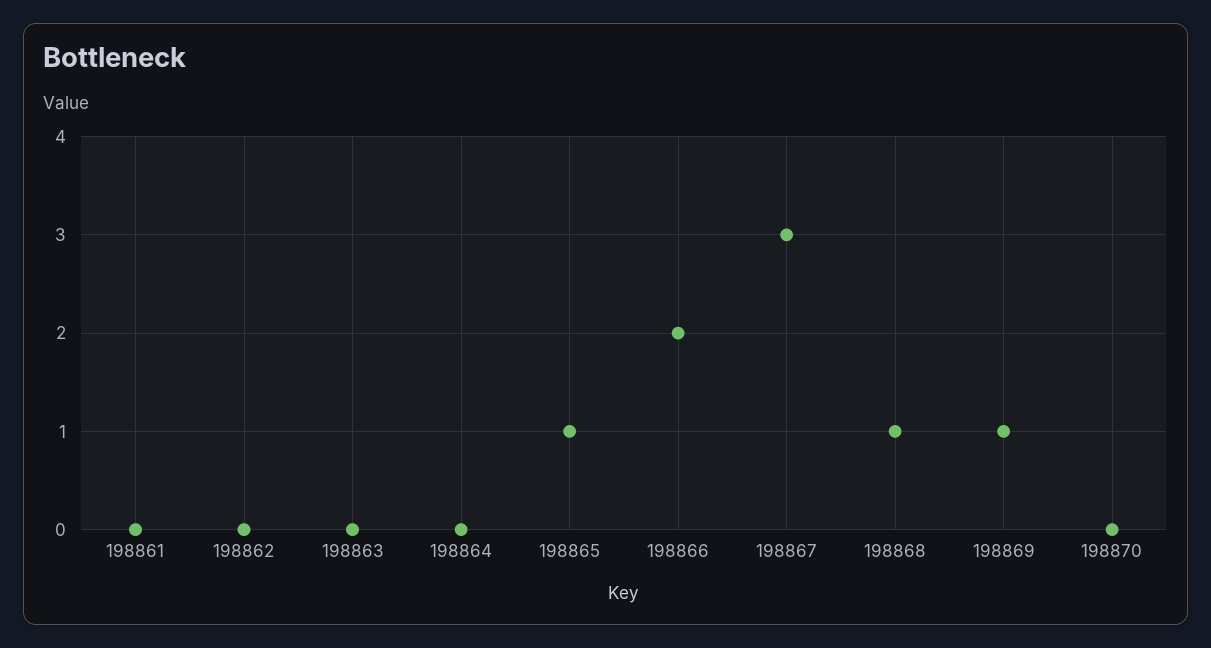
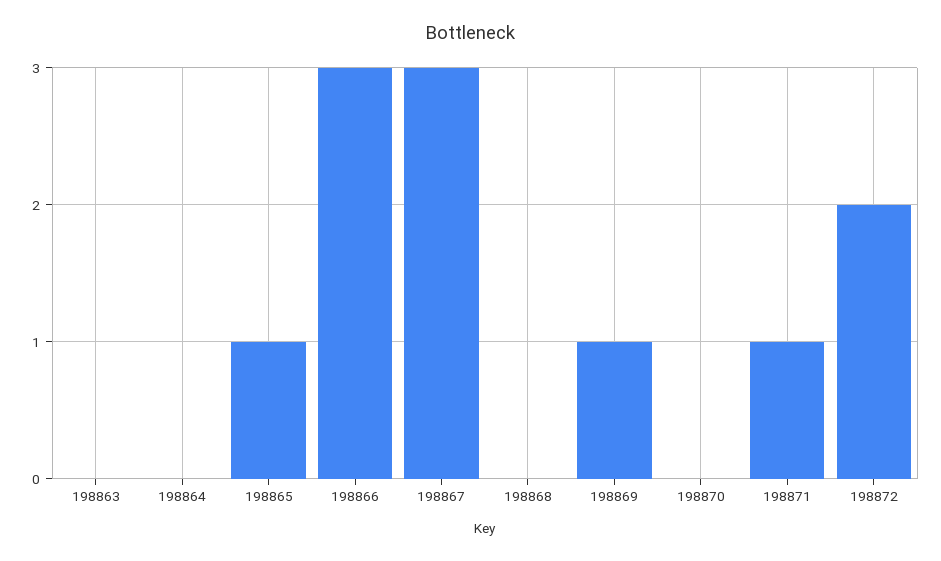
198861: 0 -> none
198862: 0 -> none
198866: 2 -> 3
198868: 1 -> 0
198871: none -> 1
198872: none -> 2

